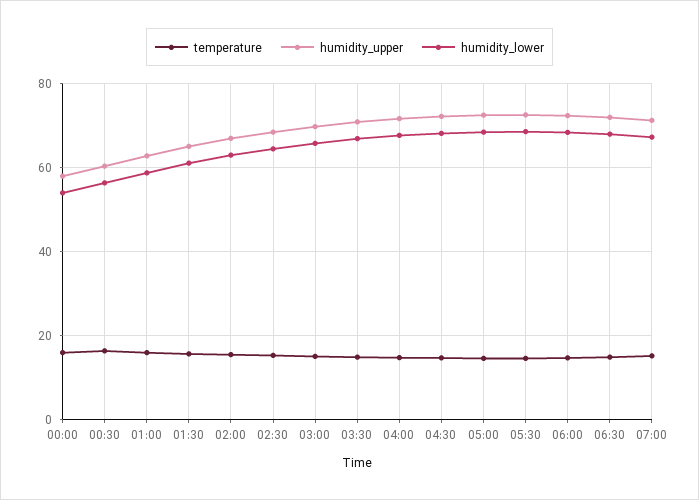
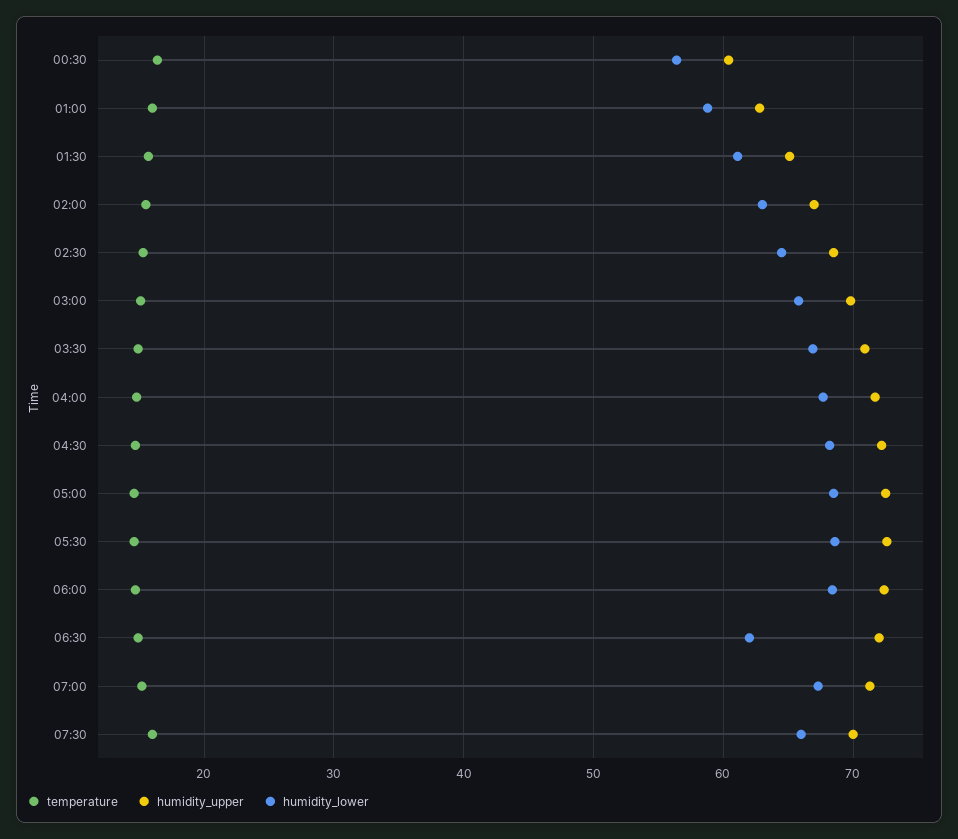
temperature, 00:00: 16 -> none
humidity_upper, 00:00: 58 -> none
humidity_lower, 00:00: 54 -> none
humidity_lower, 06:30: 68 -> 62
temperature, 07:30: none -> 16
humidity_upper, 07:30: none -> 70
humidity_lower, 07:30: none -> 66

